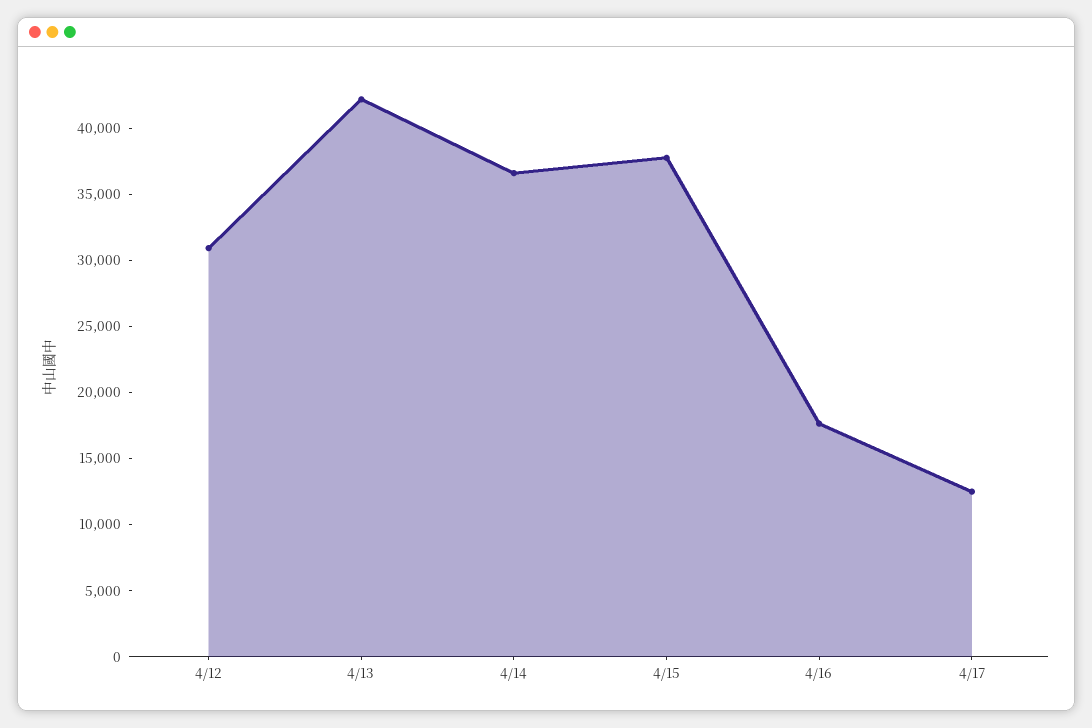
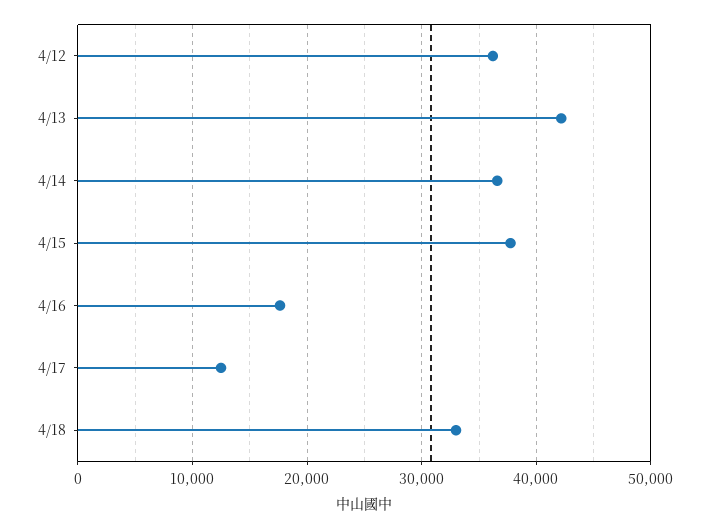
4/12: 31000 -> 36000
4/18: none -> 33000

